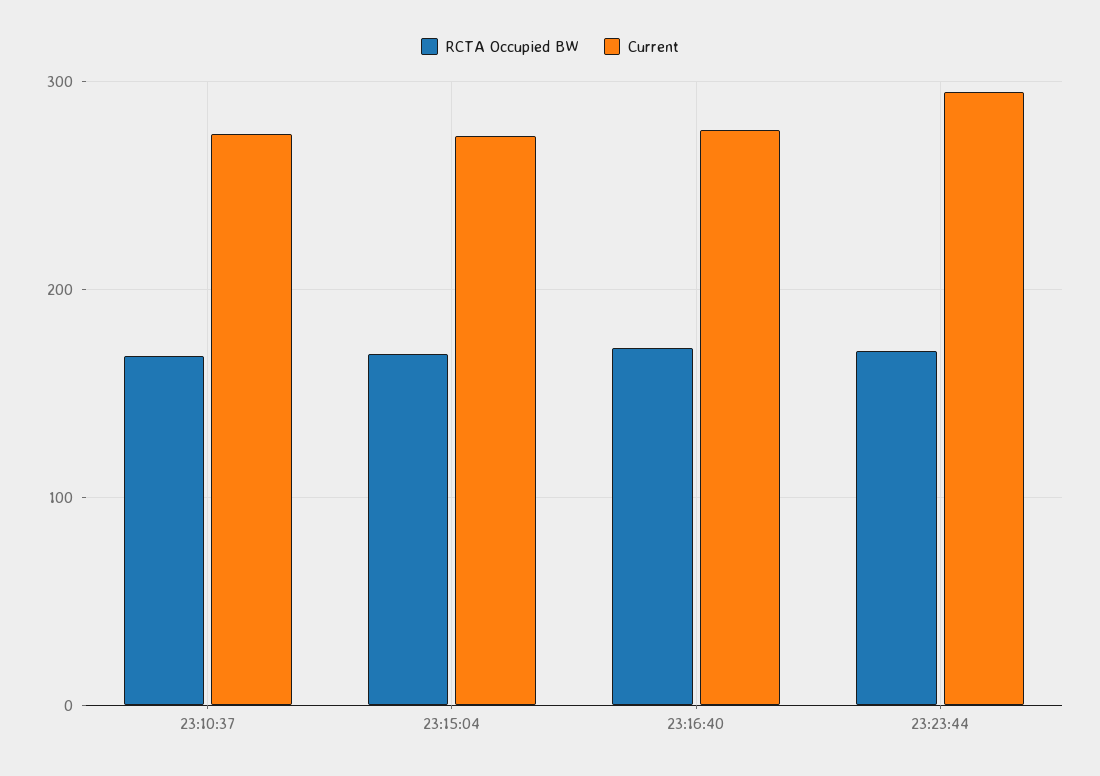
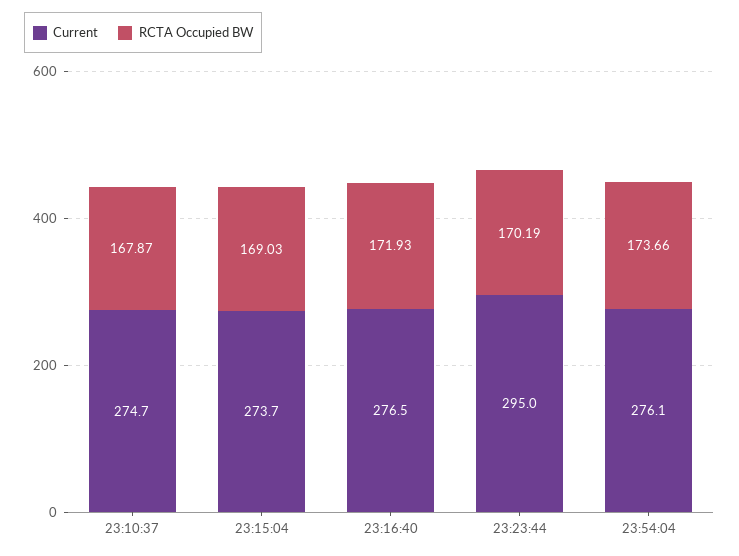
Current, 23:54:04: none -> 276.1
RCTA Occupied BW, 23:54:04: none -> 173.66

